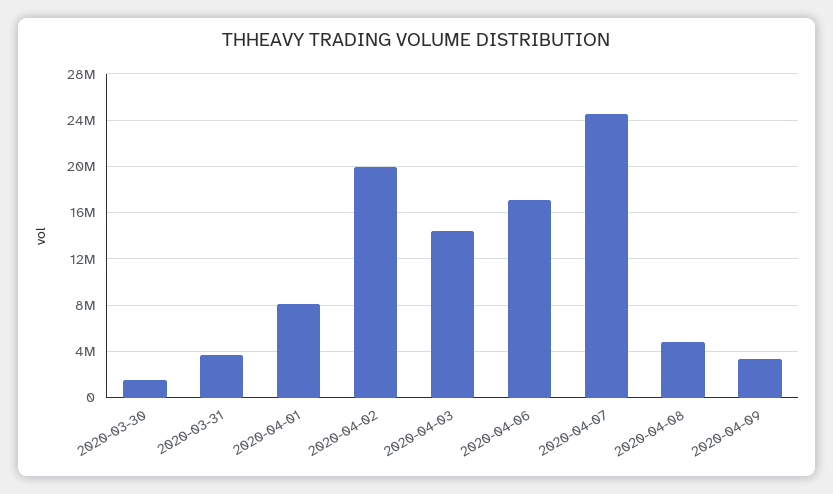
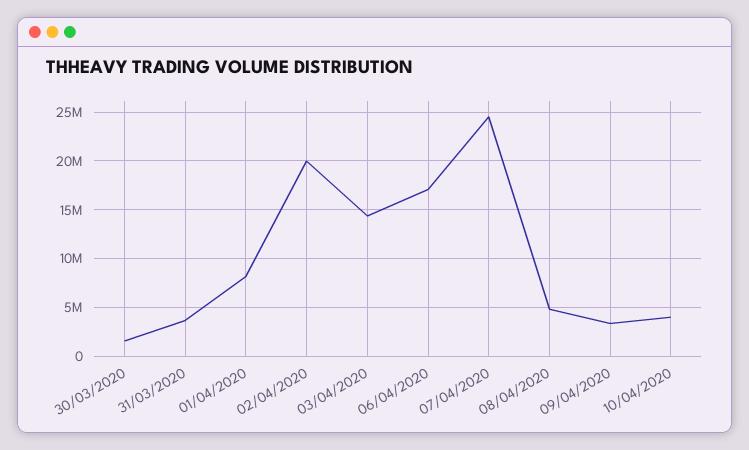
10/04/2020: none -> 4000000

